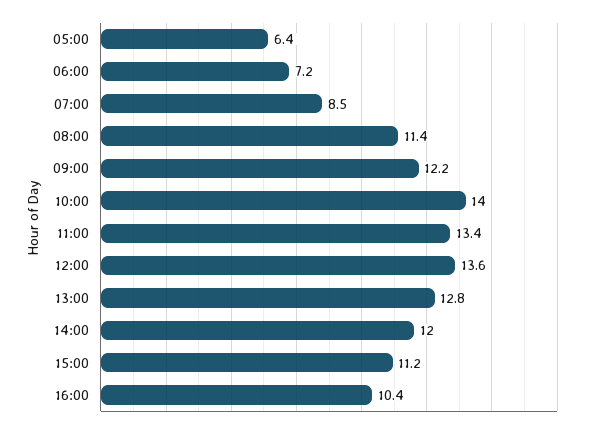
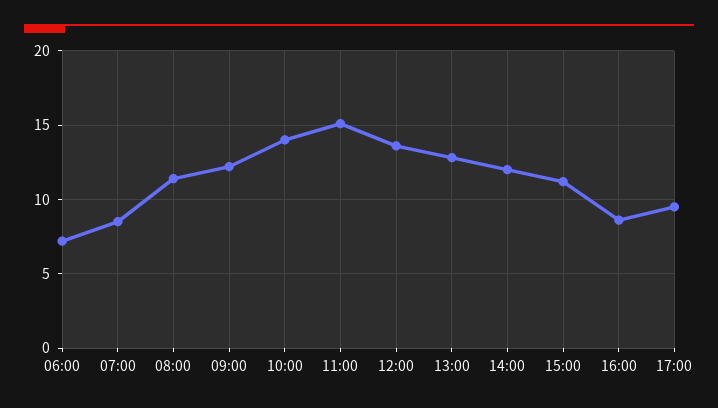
05:00: 6.4 -> none
11:00: 13.4 -> 15
16:00: 10.4 -> 8.5
17:00: none -> 9.5

